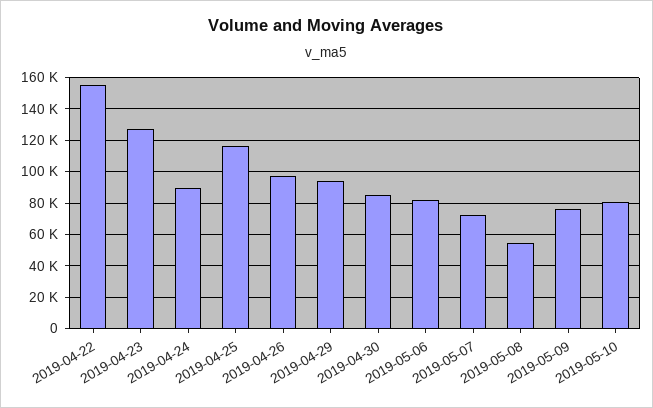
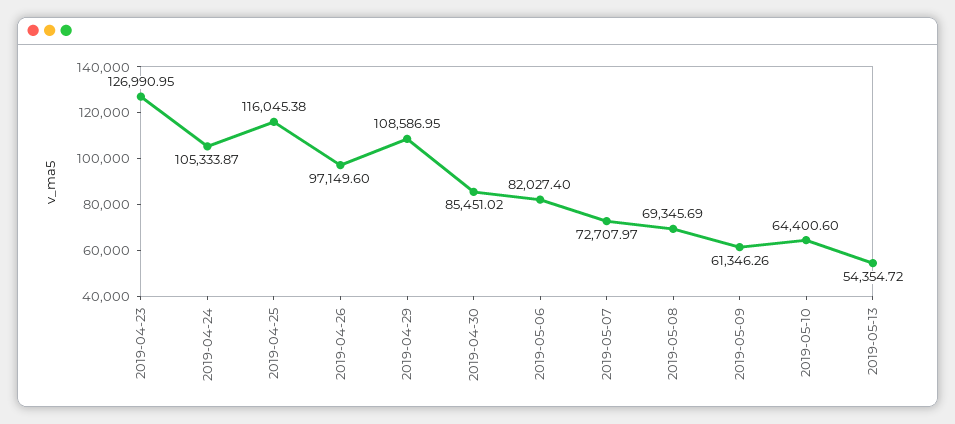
2019-04-22: 155000 -> none
2019-04-24: 90000 -> 105333.87
2019-04-29: 95000 -> 108586.95
2019-05-08: 55000 -> 69345.69
2019-05-09: 75000 -> 61346.26
2019-05-10: 80000 -> 64400.6
2019-05-13: none -> 54354.72

